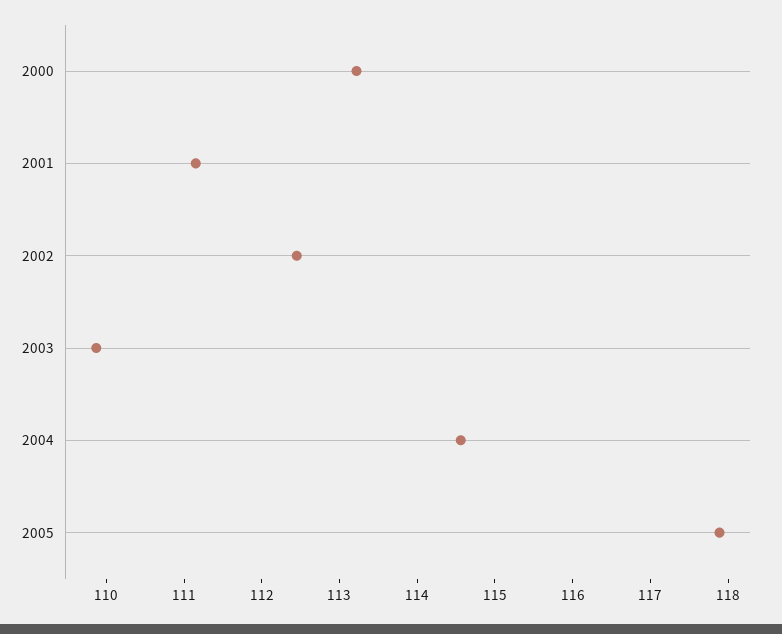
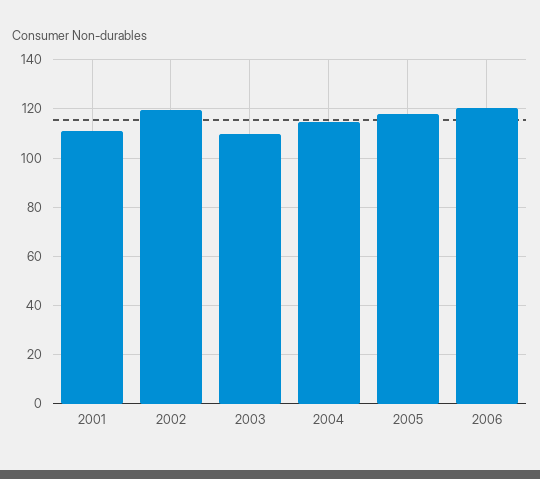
2000: 113.2 -> none
2002: 112.4 -> 120
2006: none -> 120

